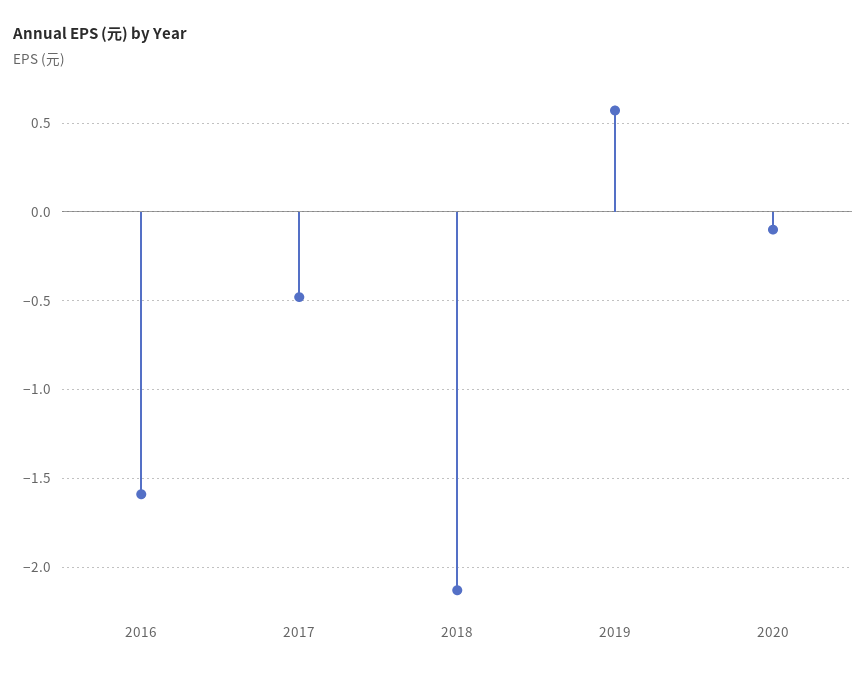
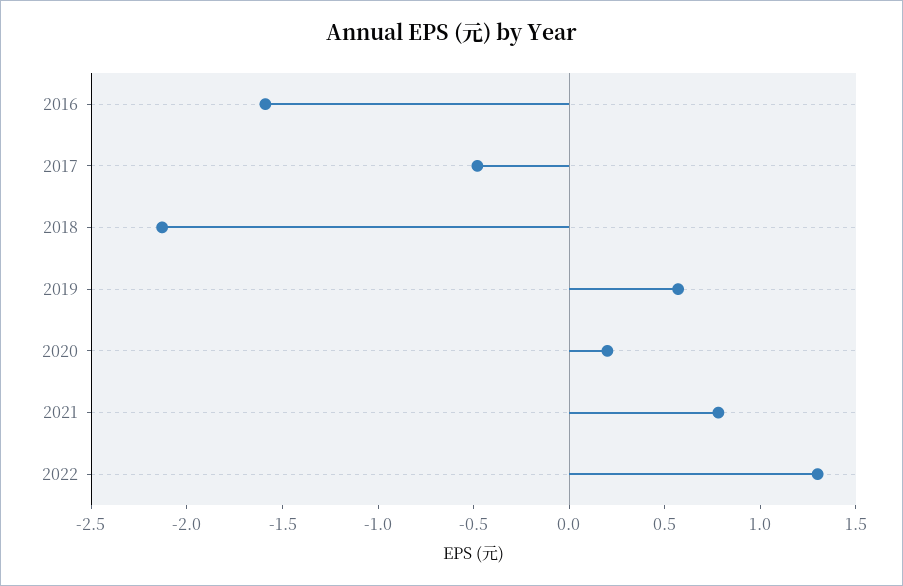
2020: -0.1 -> 0.2
2021: none -> 0.8
2022: none -> 1.3

